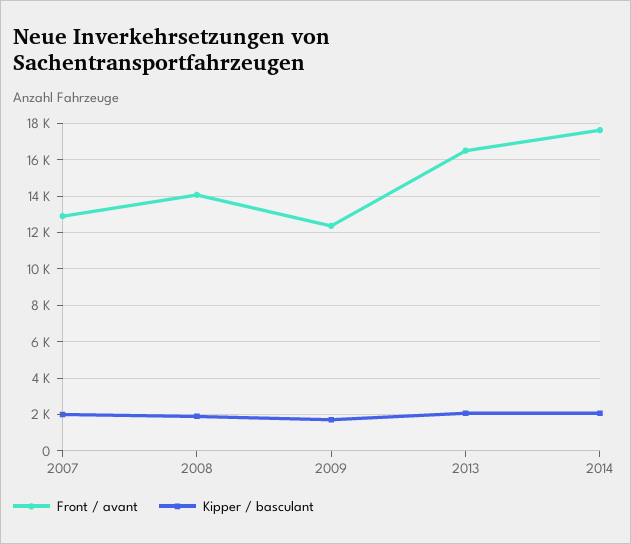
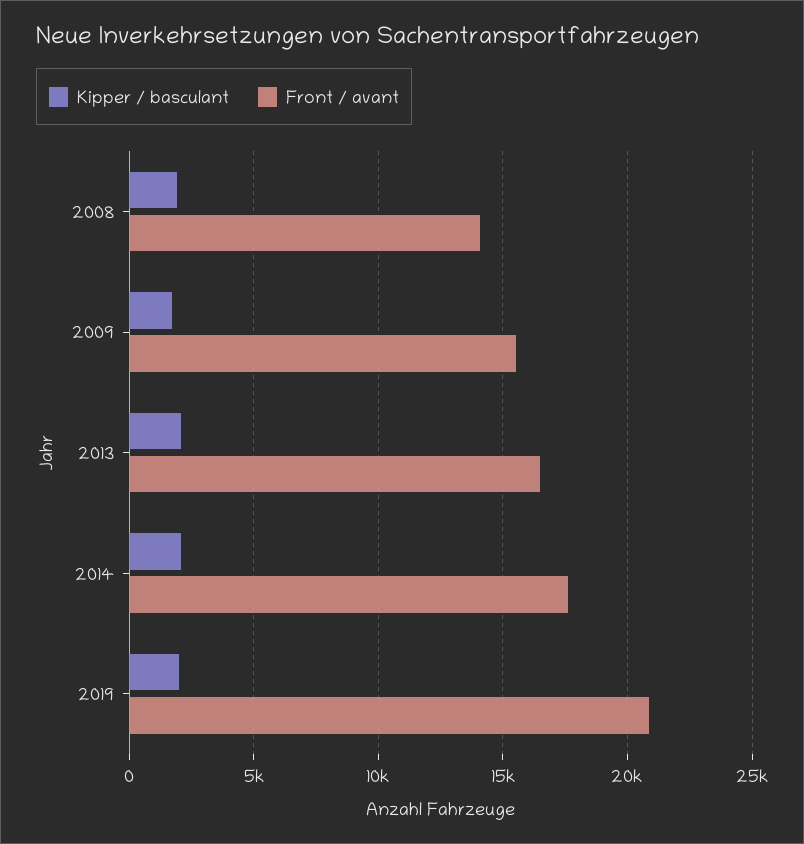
Front / avant, 2007: 13000 -> none
Kipper / basculant, 2007: 2000 -> none
Front / avant, 2009: 12500 -> 15500
Kipper / basculant, 2019: none -> 2000
Front / avant, 2019: none -> 21000

